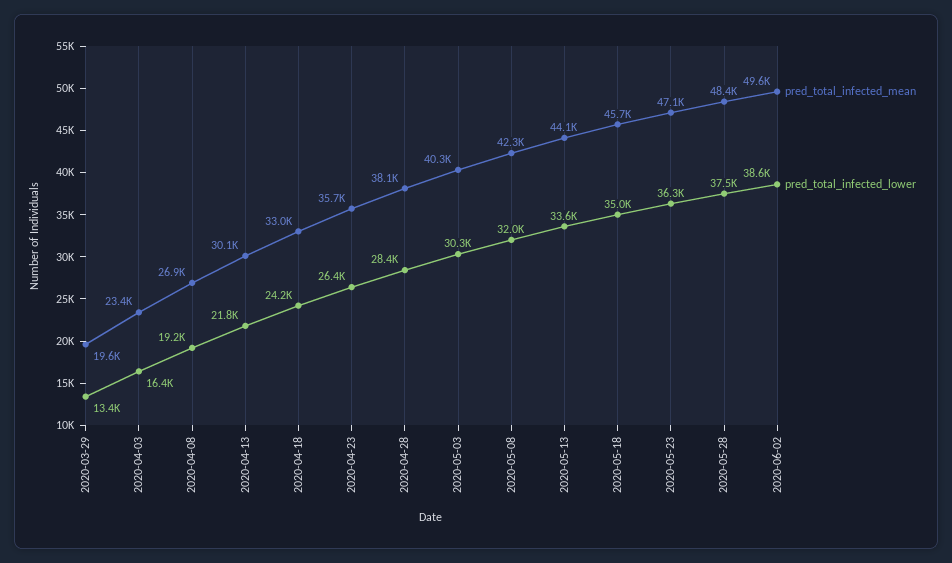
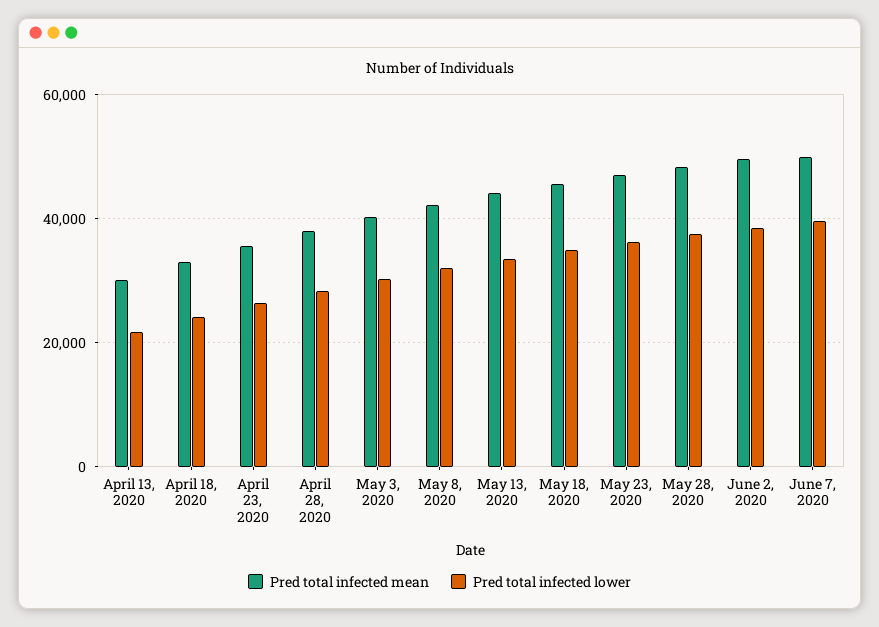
pred_total_infected_mean, 2020-03-29: 19600 -> none
pred_total_infected_lower, 2020-03-29: 13400 -> none
pred_total_infected_mean, 2020-04-03: 23400 -> none
pred_total_infected_lower, 2020-04-03: 16400 -> none
pred_total_infected_mean, 2020-04-08: 26900 -> none
pred_total_infected_lower, 2020-04-08: 19200 -> none
pred_total_infected_mean, June 7, 2020: none -> 50000
pred_total_infected_lower, June 7, 2020: none -> 40000

